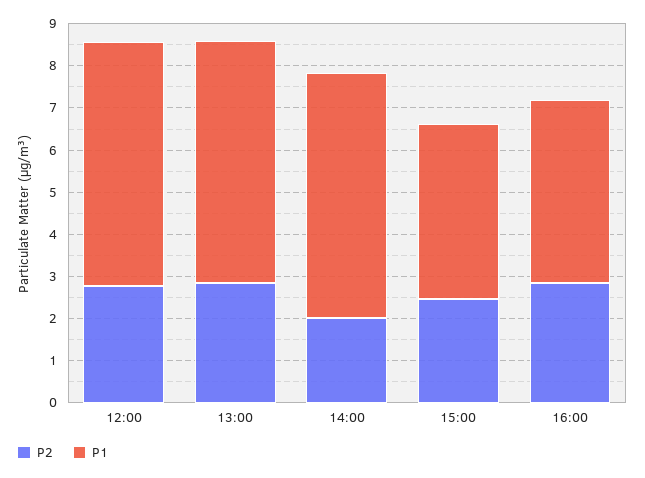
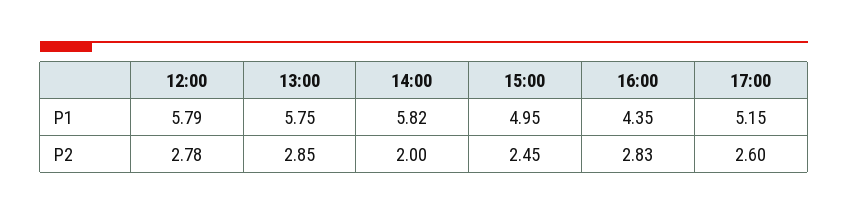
P1, 15:00: 4.2 -> 4.95
P1, 17:00: none -> 5.15
P2, 17:00: none -> 2.6

